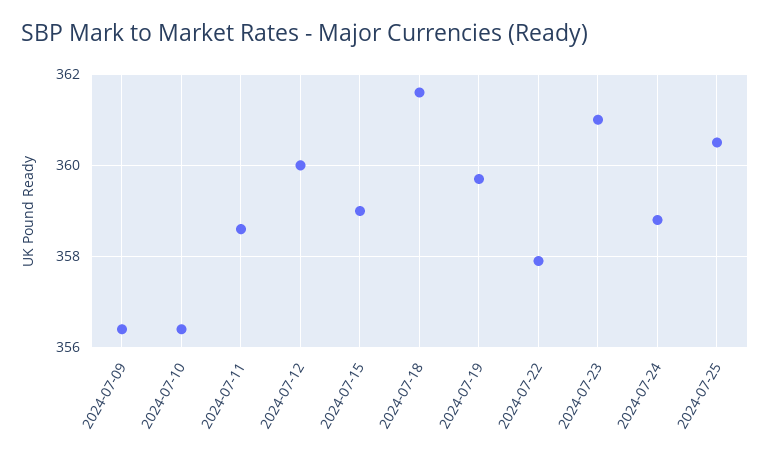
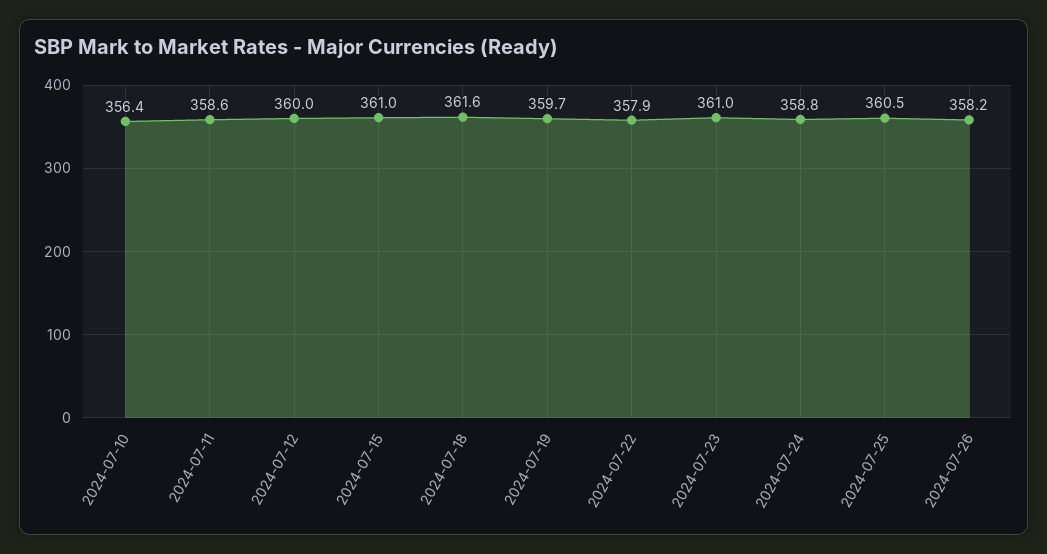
2024-07-09: 356.5 -> none
2024-07-15: 359 -> 361
2024-07-26: none -> 358.2

